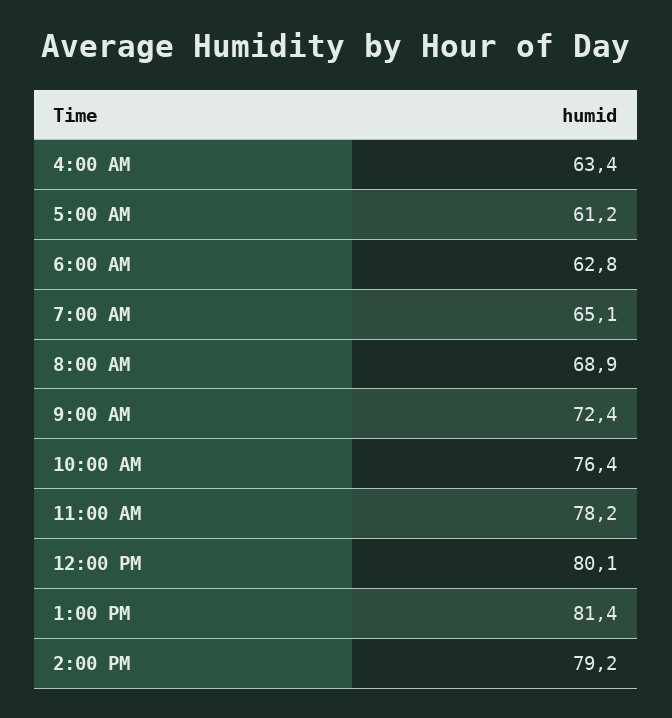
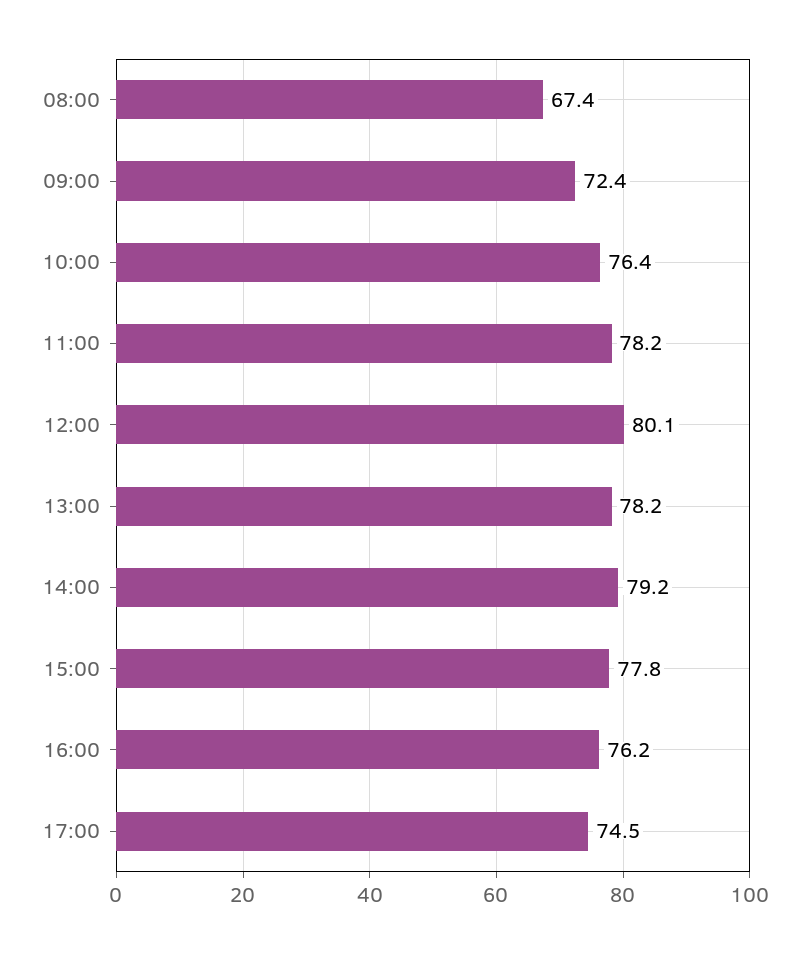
4:00 AM: 63.4 -> none
5:00 AM: 61.2 -> none
6:00 AM: 62.8 -> none
7:00 AM: 65.1 -> none
8:00 AM: 68.9 -> 67.4
1:00 PM: 81.4 -> 78.2
15:00: none -> 77.8
16:00: none -> 76.2
17:00: none -> 74.5

